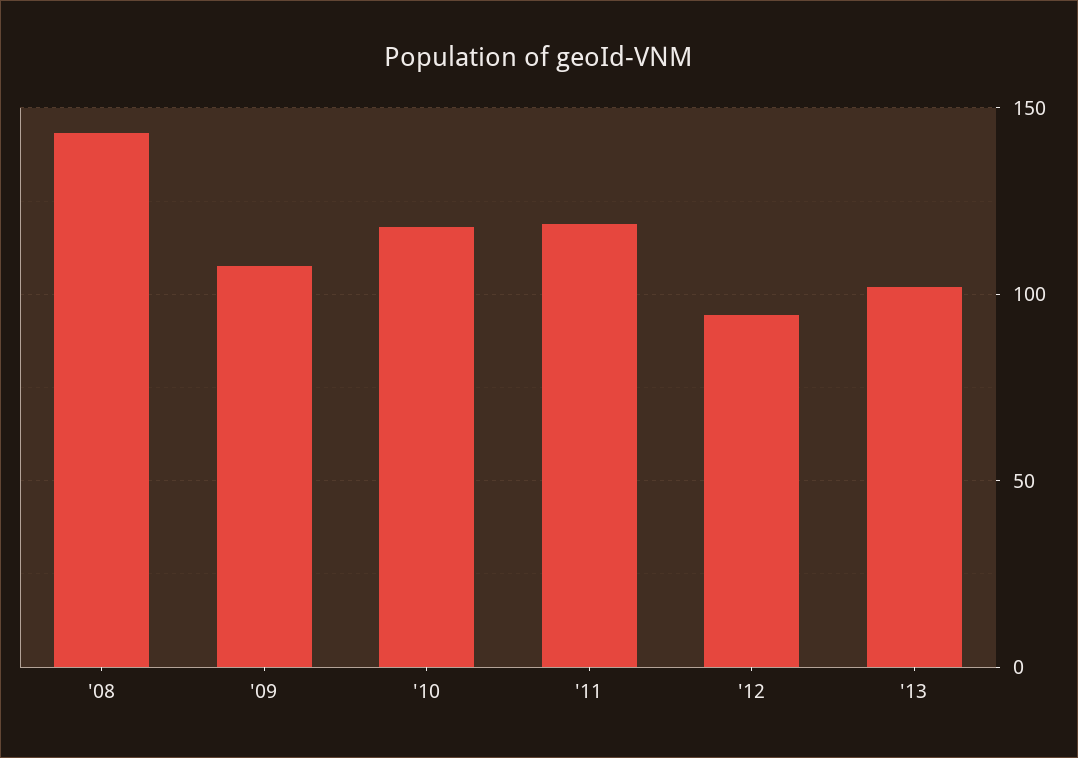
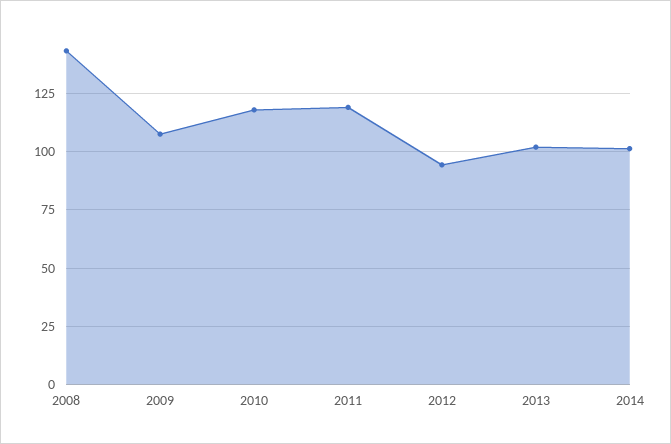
2014: none -> 100

